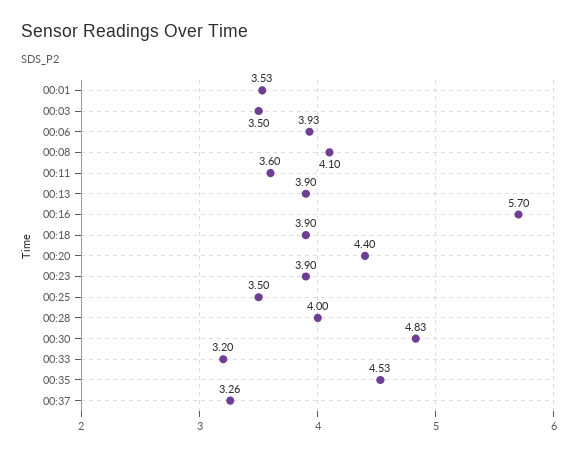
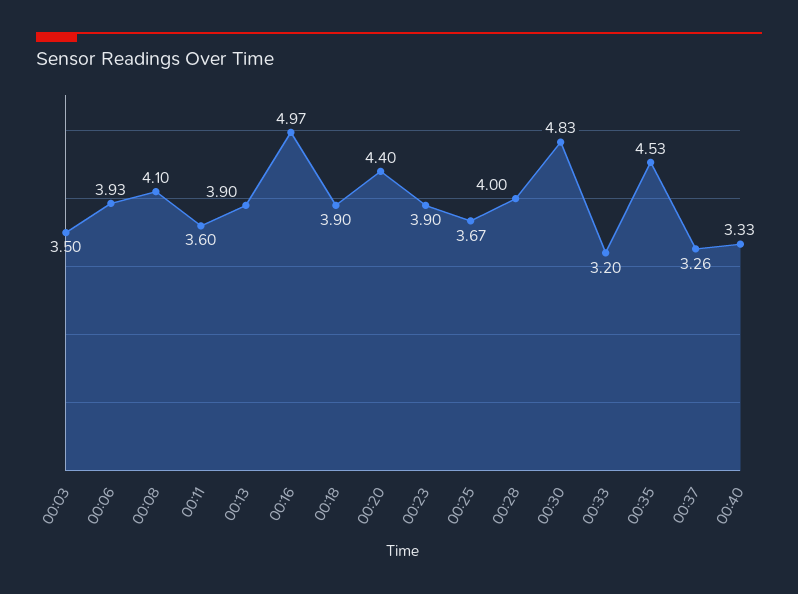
00:01: 3.53 -> none
00:16: 5.7 -> 4.97
00:25: 3.5 -> 3.67
00:40: none -> 3.33

